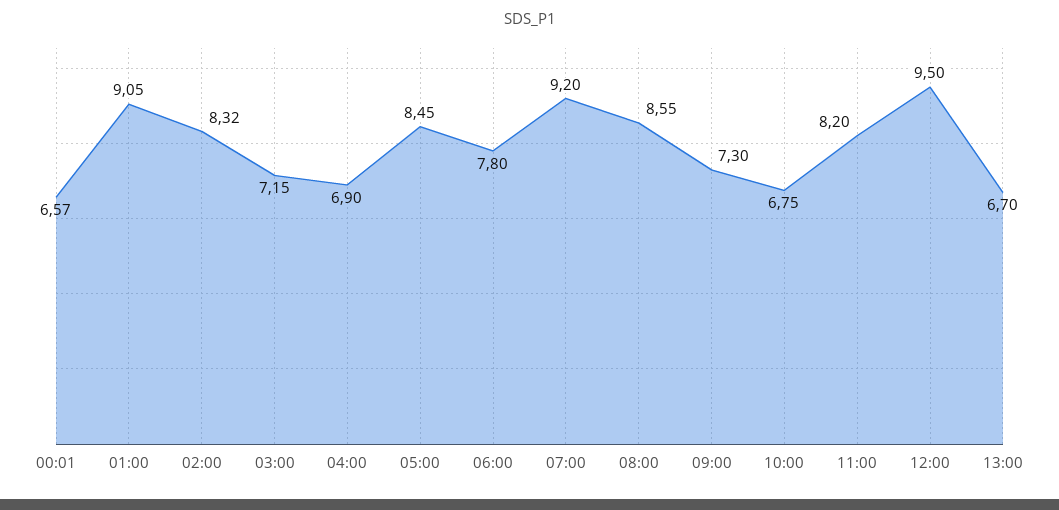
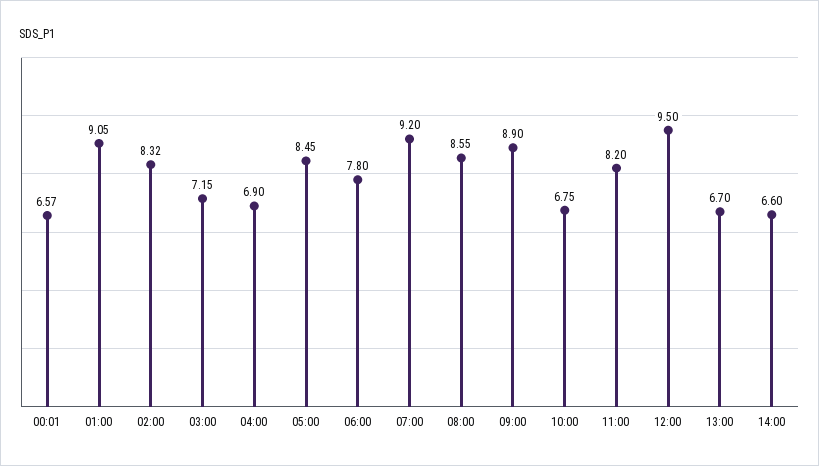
09:00: 7.3 -> 8.9
14:00: none -> 6.6

